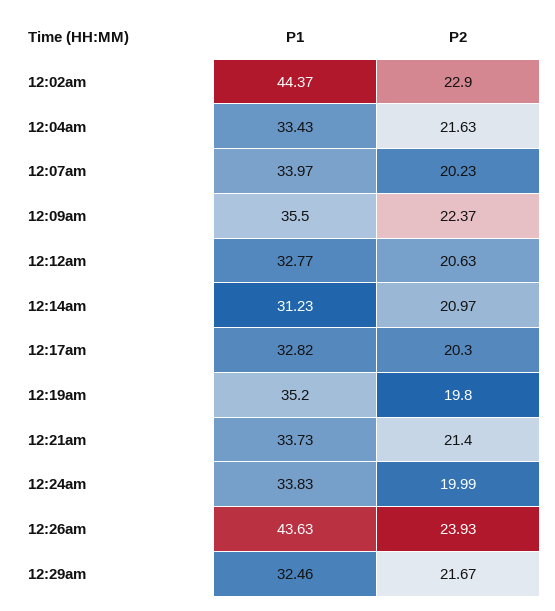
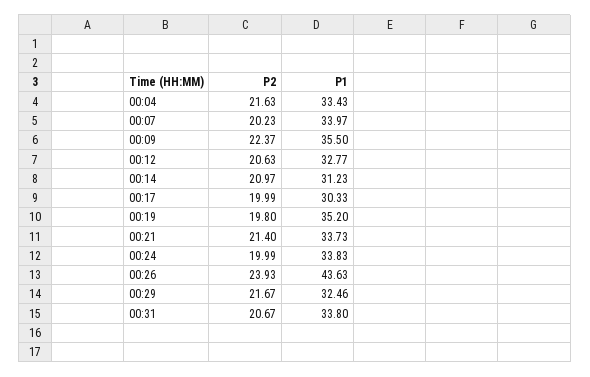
P1, 12:02am: 44.37 -> none
P2, 12:02am: 22.9 -> none
P1, 12:17am: 32.82 -> 30.33
P2, 12:17am: 20.3 -> 19.99
P2, 00:31: none -> 20.67
P1, 00:31: none -> 33.8

